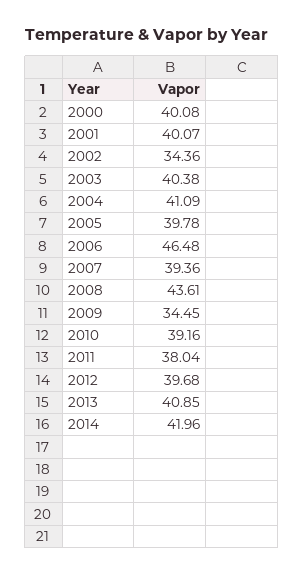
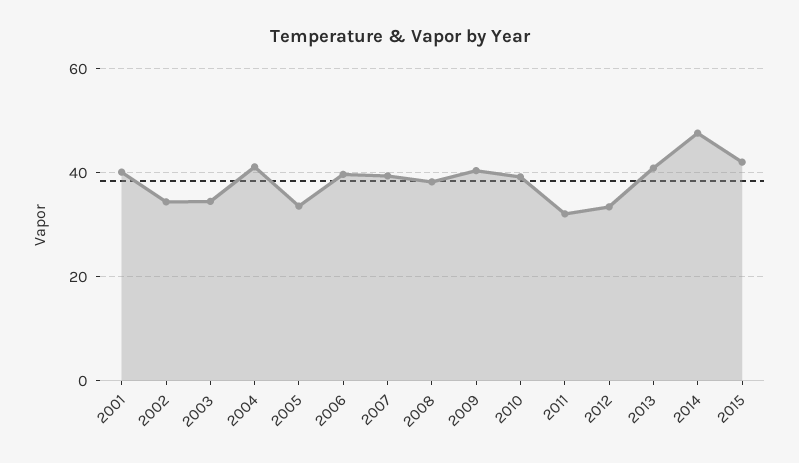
2000: 40.08 -> none
2003: 40.38 -> 34
2005: 39.78 -> 34
2006: 46.48 -> 40
2008: 43.61 -> 38
2009: 34.45 -> 40
2011: 38.04 -> 32
2012: 39.68 -> 34
2014: 41.96 -> 48
2015: none -> 42

